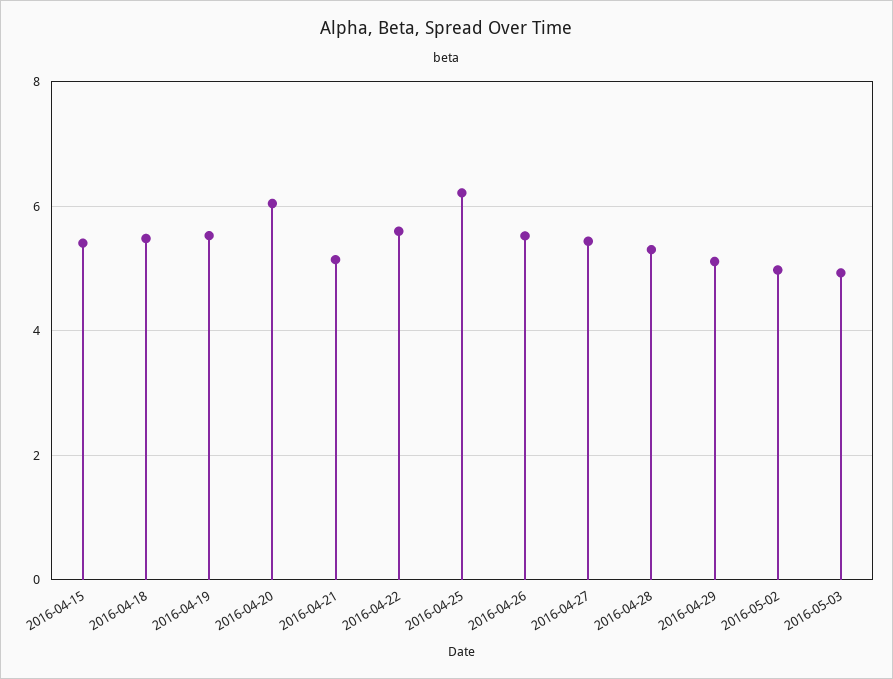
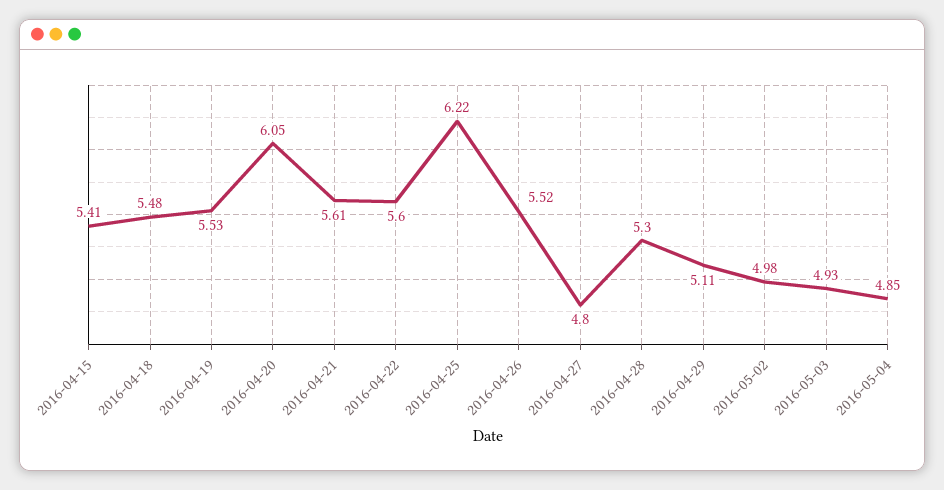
2016-04-21: 5.2 -> 5.61
2016-04-27: 5.4 -> 4.8
2016-05-04: none -> 4.85

